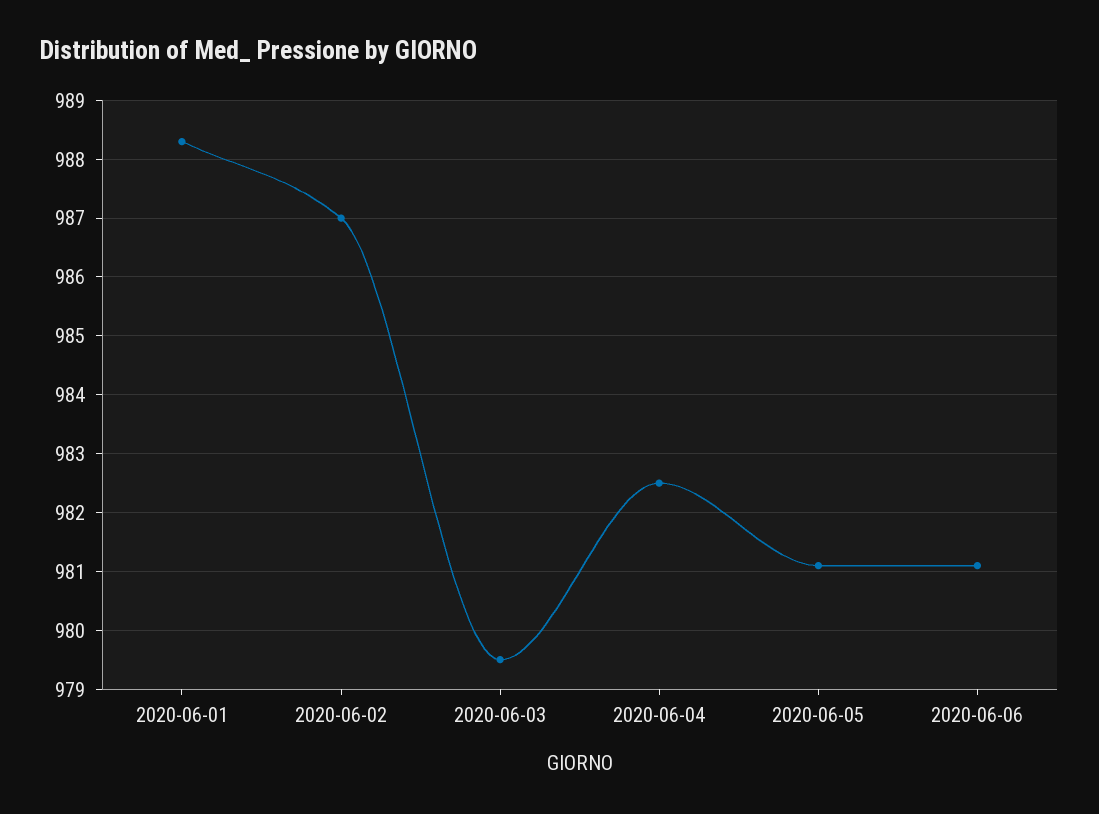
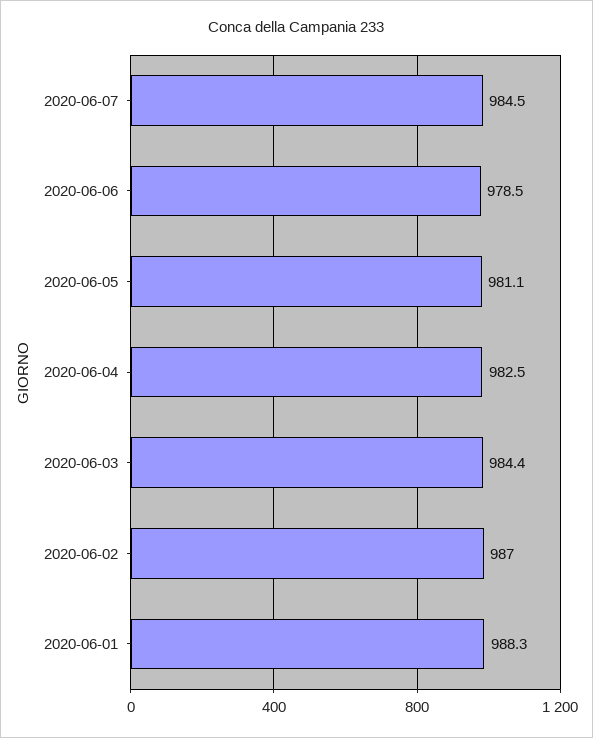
2020-06-03: 979.5 -> 984.4
2020-06-06: 981 -> 978.5
2020-06-07: none -> 984.5

